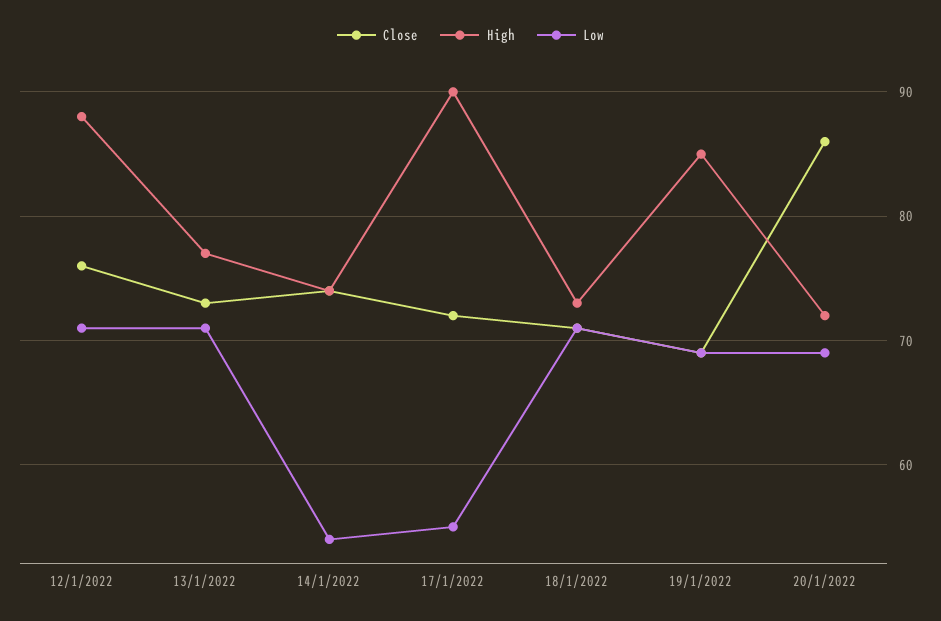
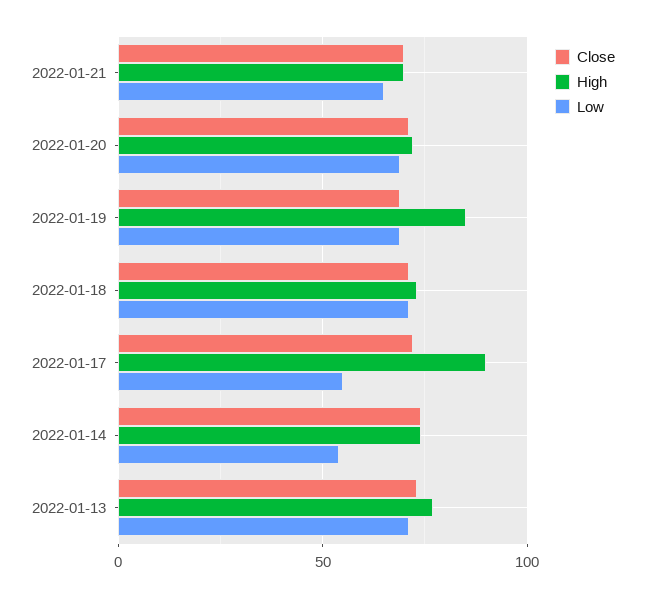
Close, 12/1/2022: 76 -> none
High, 12/1/2022: 88 -> none
Low, 12/1/2022: 71 -> none
Close, 20/1/2022: 86 -> 70
Close, 2022-01-21: none -> 70
High, 2022-01-21: none -> 70
Low, 2022-01-21: none -> 65

